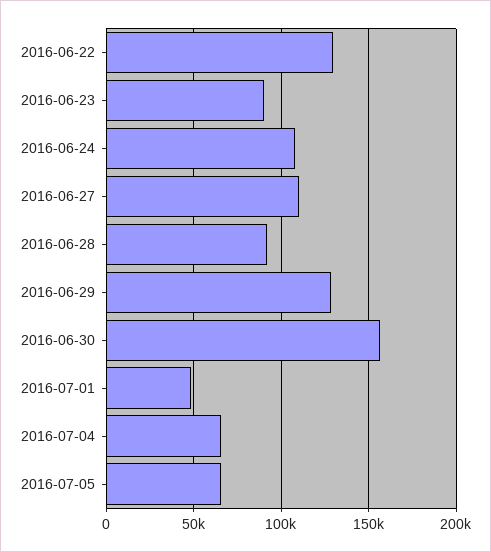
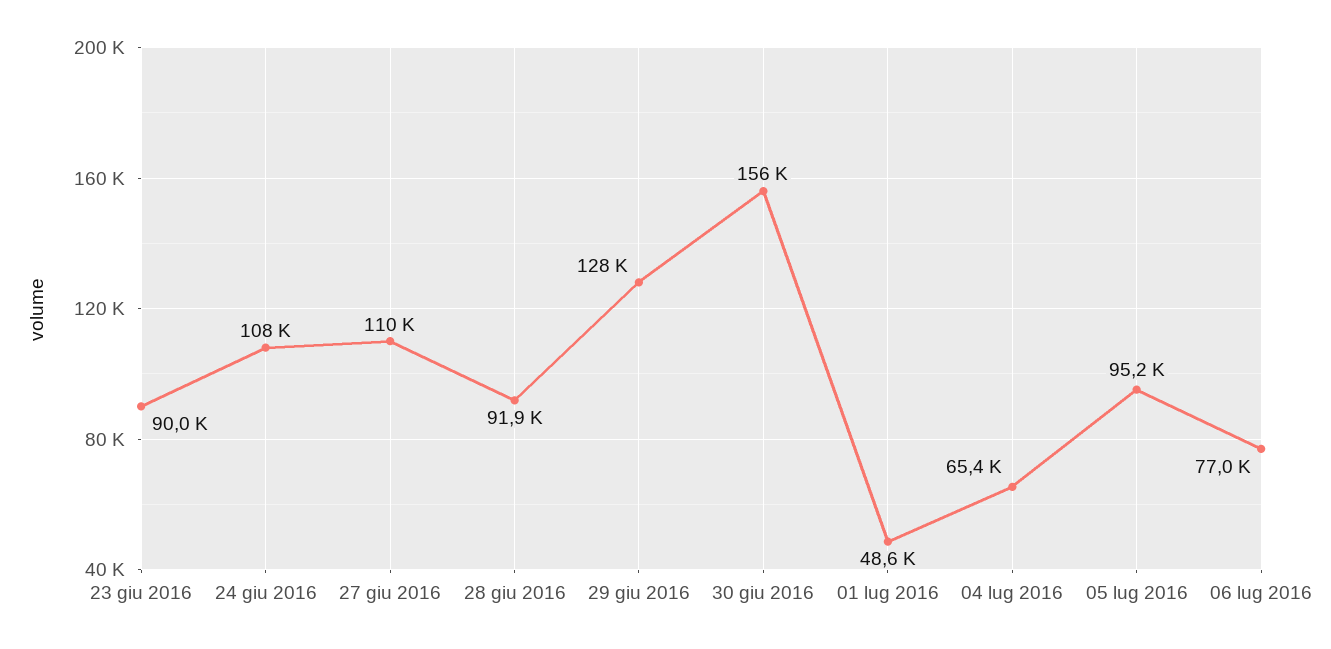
2016-06-22: 130000 -> none
2016-07-05: 65000 -> 95200
06 lug 2016: none -> 77000

